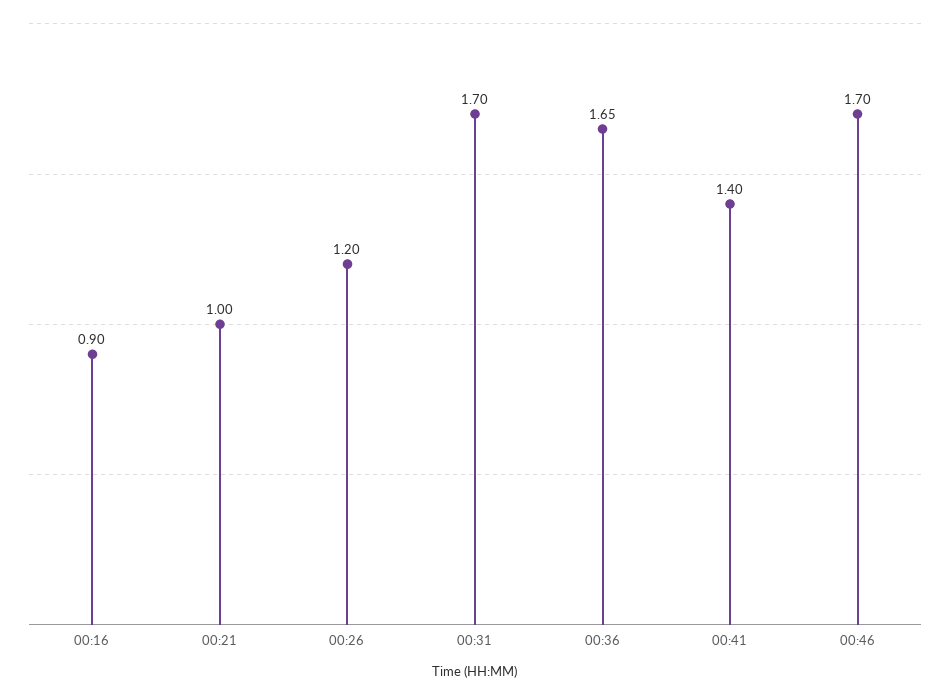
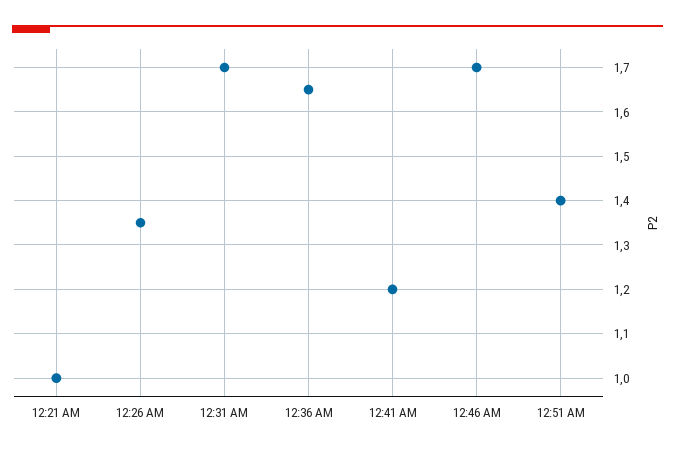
00:16: 0.9 -> none
00:26: 1.2 -> 1.35
00:41: 1.4 -> 1.2
12:51 AM: none -> 1.4

